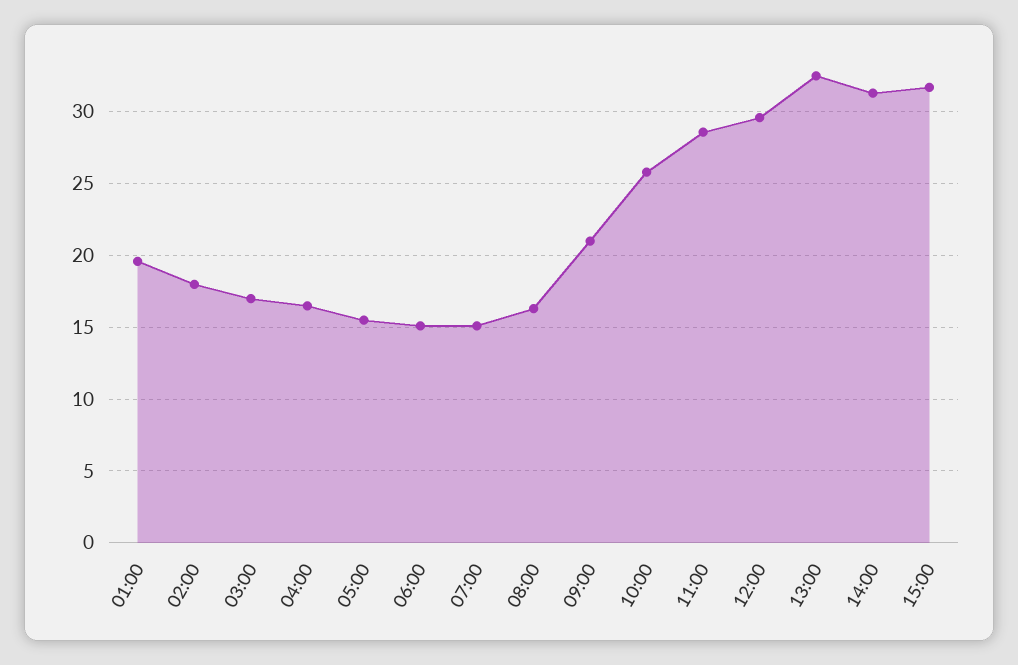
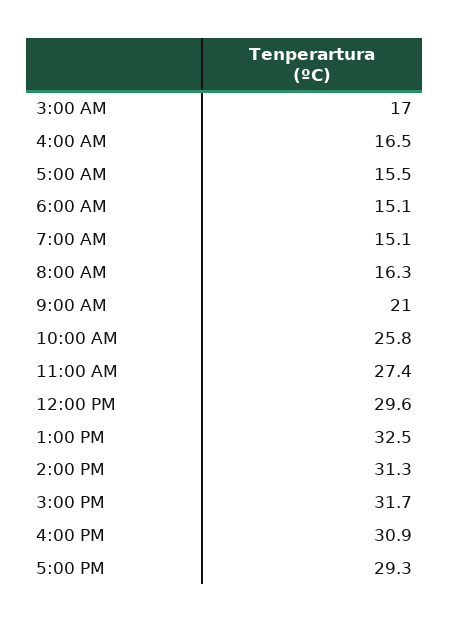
01:00: 19.5 -> none
02:00: 18 -> none
11:00: 28.5 -> 27.4
4:00 PM: none -> 30.9
5:00 PM: none -> 29.3

